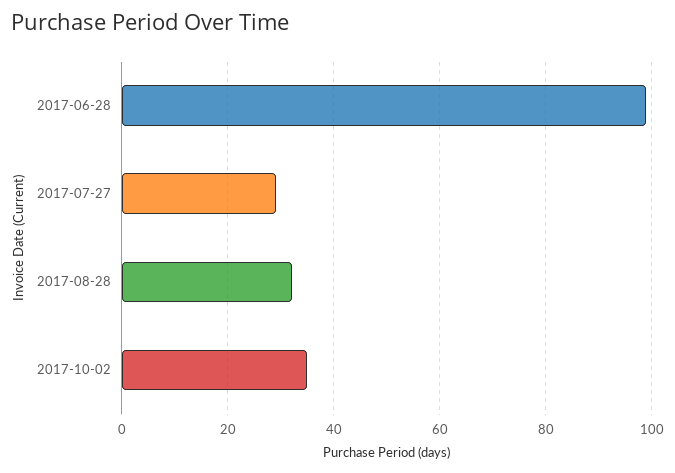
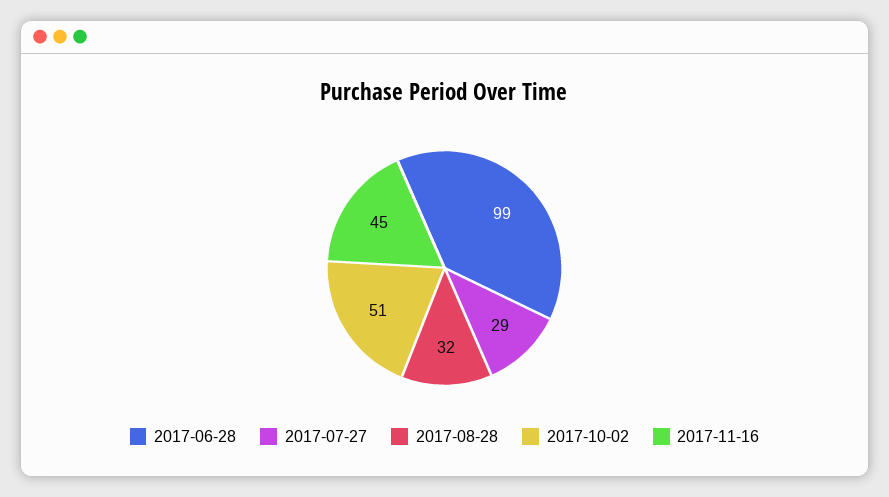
2017-10-02: 35 -> 51
2017-11-16: none -> 45

